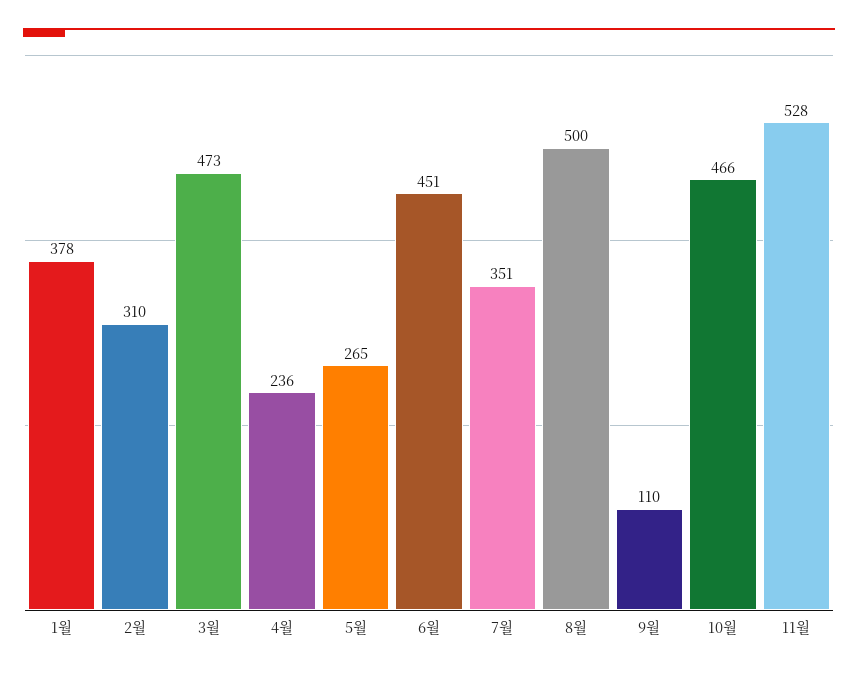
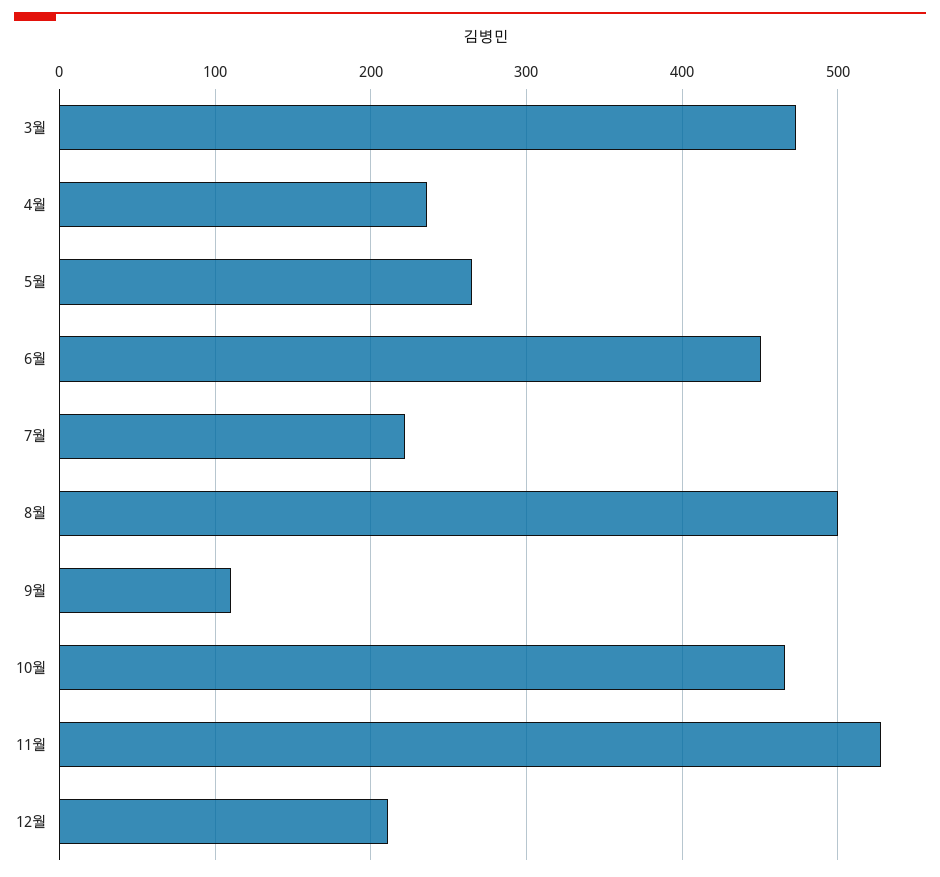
1월: 378 -> none
2월: 310 -> none
7월: 351 -> 220
12월: none -> 210

